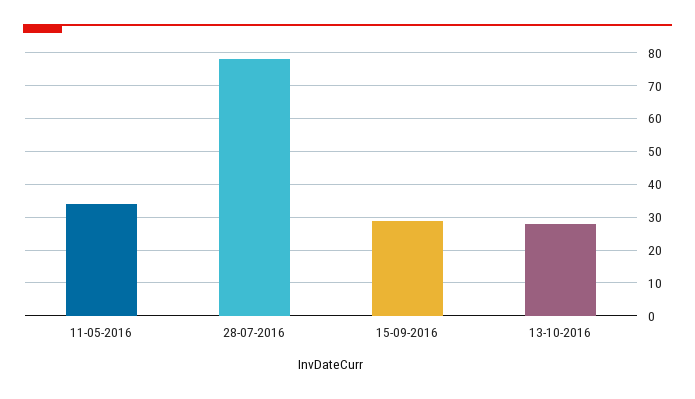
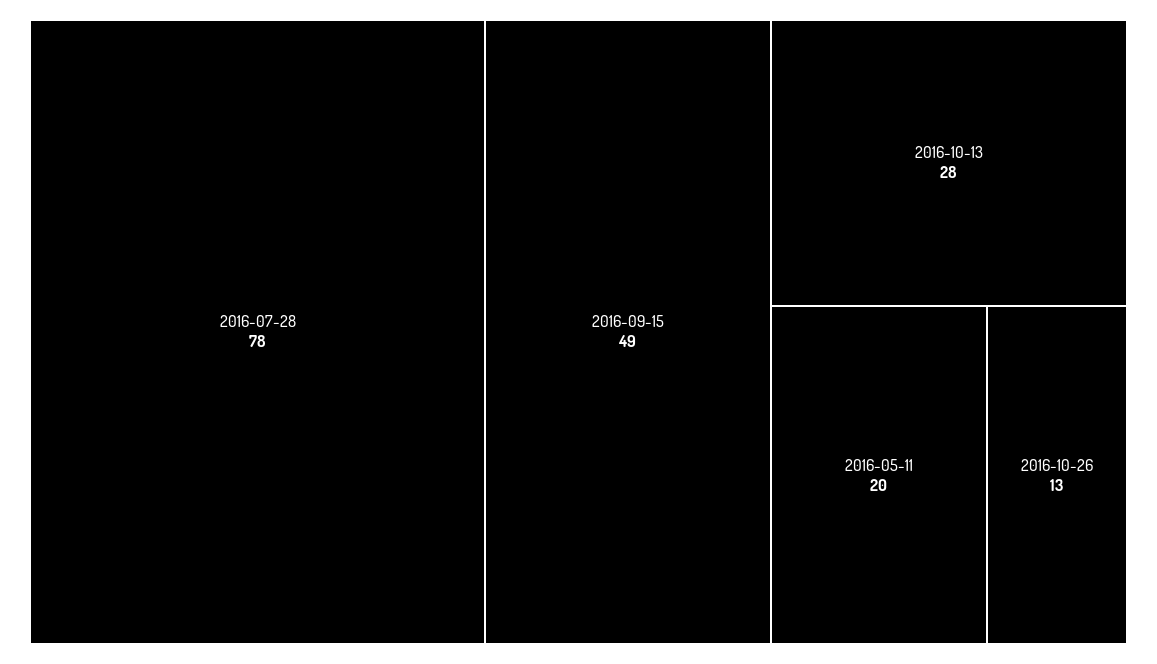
11-05-2016: 35 -> 20
15-09-2016: 30 -> 49
2016-10-26: none -> 13

